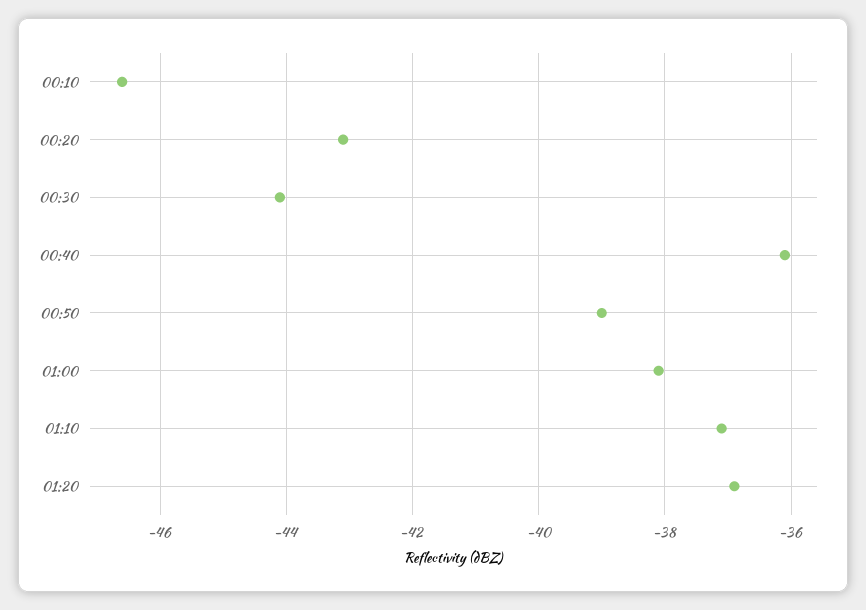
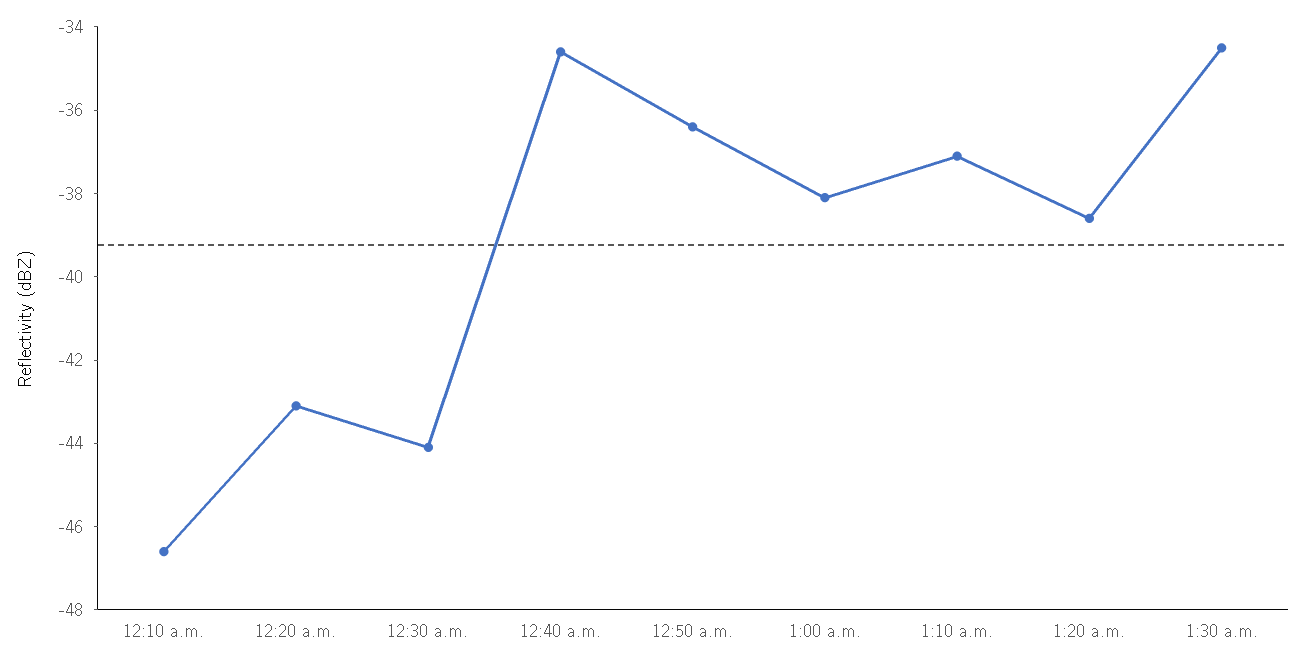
00:40: -36 -> -34.5
00:50: -39 -> -36.5
01:20: -37 -> -38.5
1:30 a.m.: none -> -34.5

